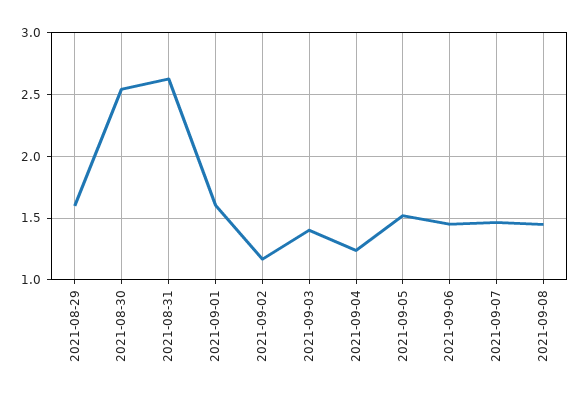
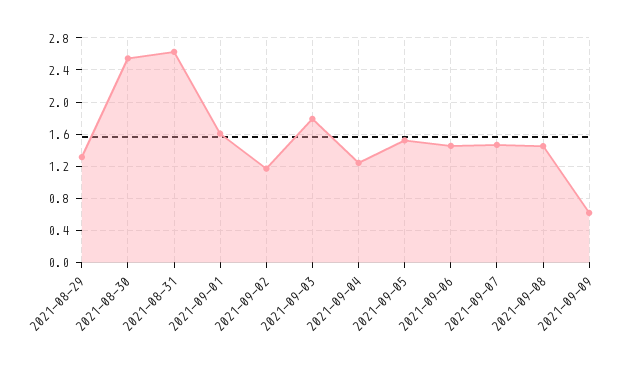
2021-08-29: 1.6 -> 1.3
2021-09-03: 1.4 -> 1.8
2021-09-09: none -> 0.6

